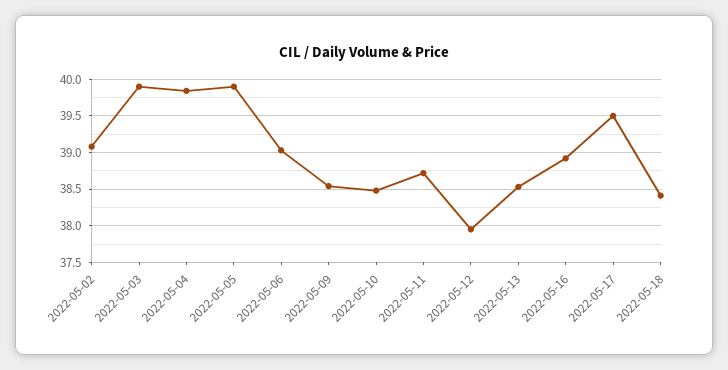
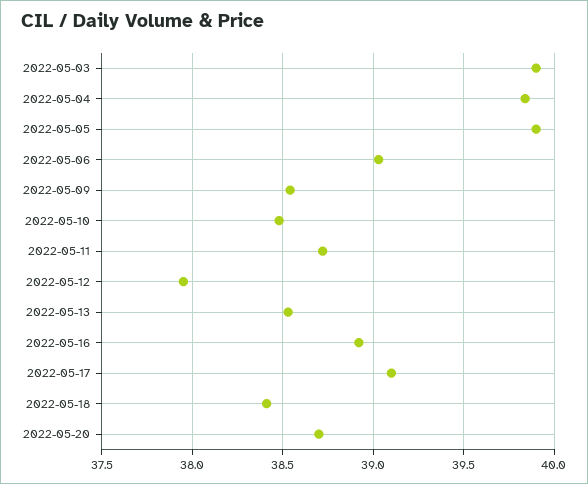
2022-05-02: 39.1 -> none
2022-05-17: 39.5 -> 39.1
2022-05-20: none -> 38.7

